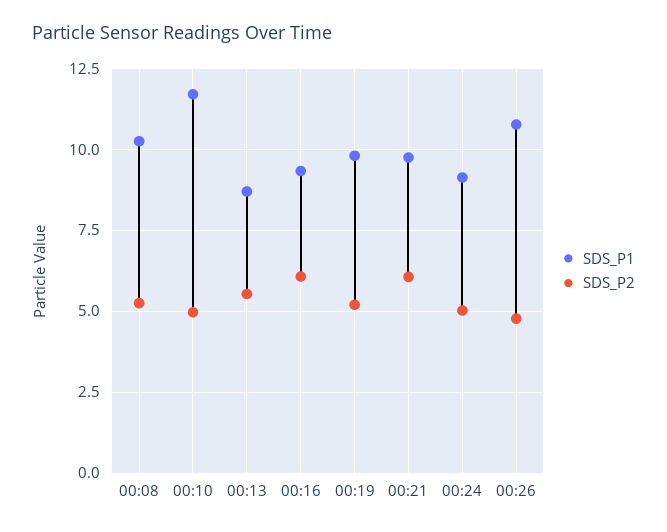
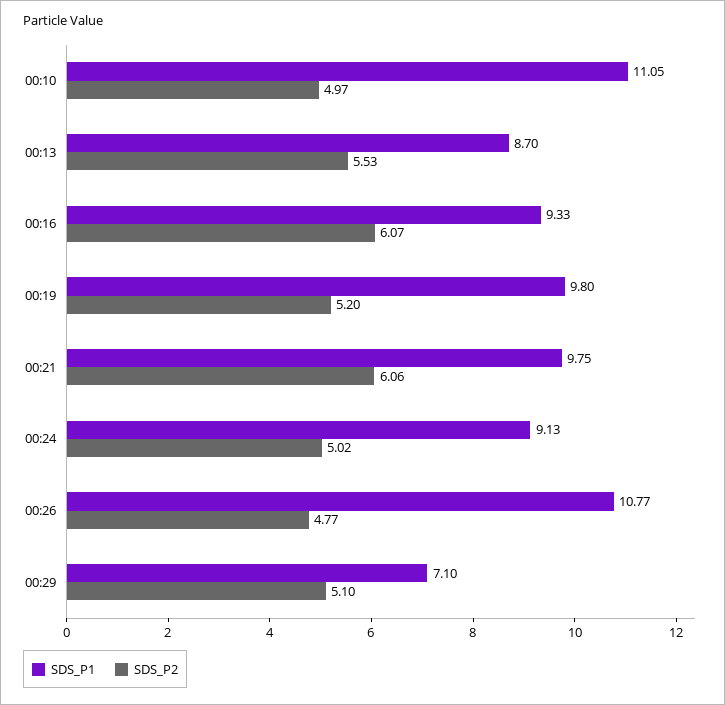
SDS_P1, 00:08: 10.25 -> none
SDS_P2, 00:08: 5.25 -> none
SDS_P1, 00:10: 11.75 -> 11.05
SDS_P1, 00:29: none -> 7.1
SDS_P2, 00:29: none -> 5.1

